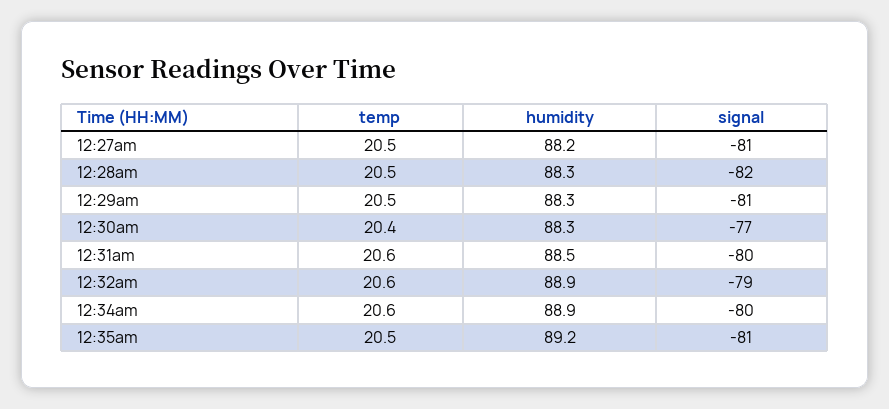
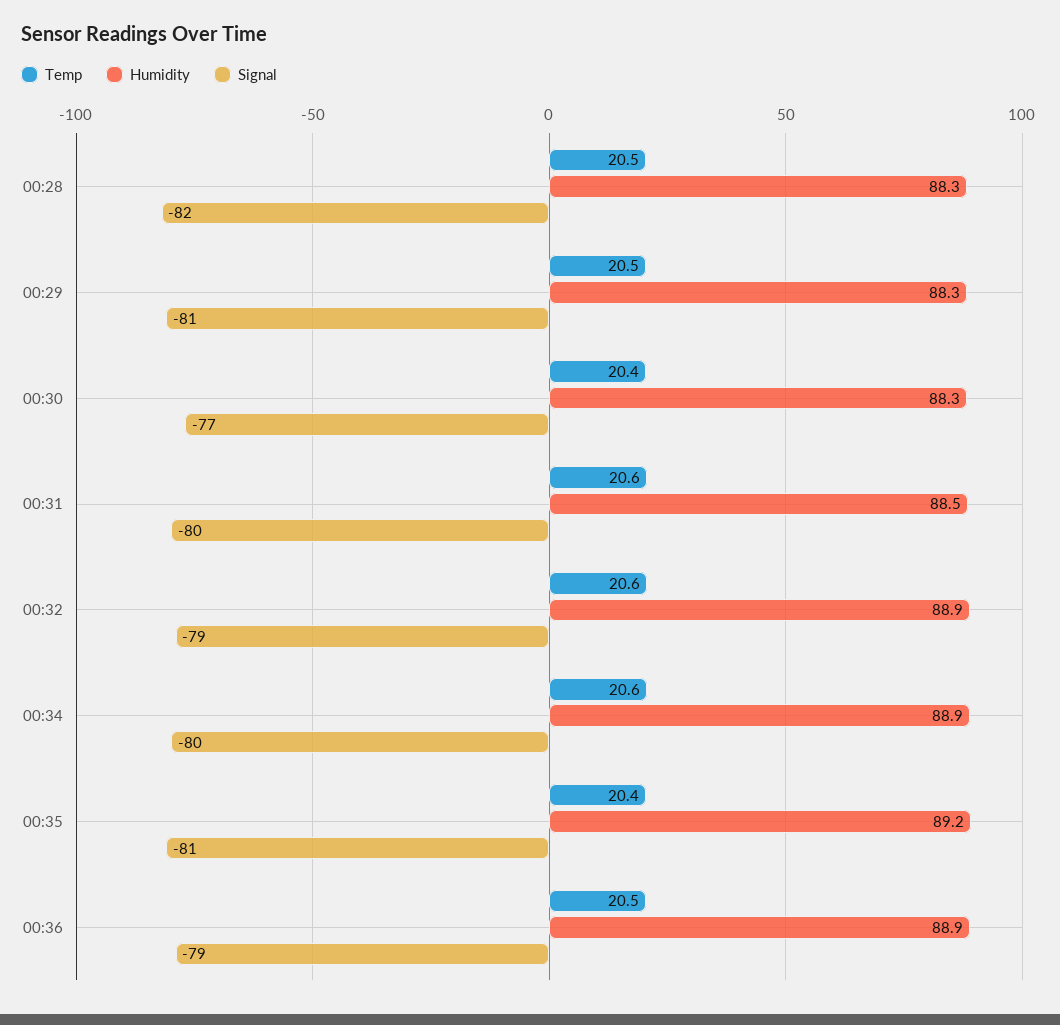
temp, 12:27am: 20.5 -> none
humidity, 12:27am: 88.2 -> none
signal, 12:27am: -81 -> none
temp, 12:35am: 20.5 -> 20.4
temp, 00:36: none -> 20.5
humidity, 00:36: none -> 88.9
signal, 00:36: none -> -79

